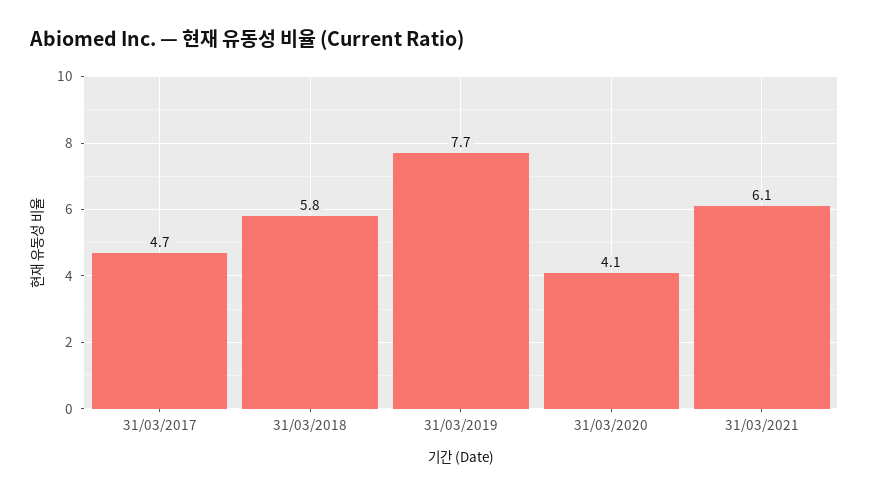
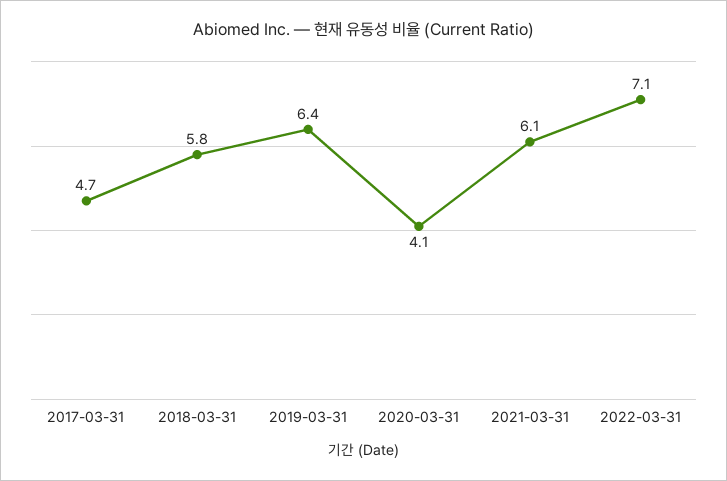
31/03/2019: 7.7 -> 6.4
2022-03-31: none -> 7.1

